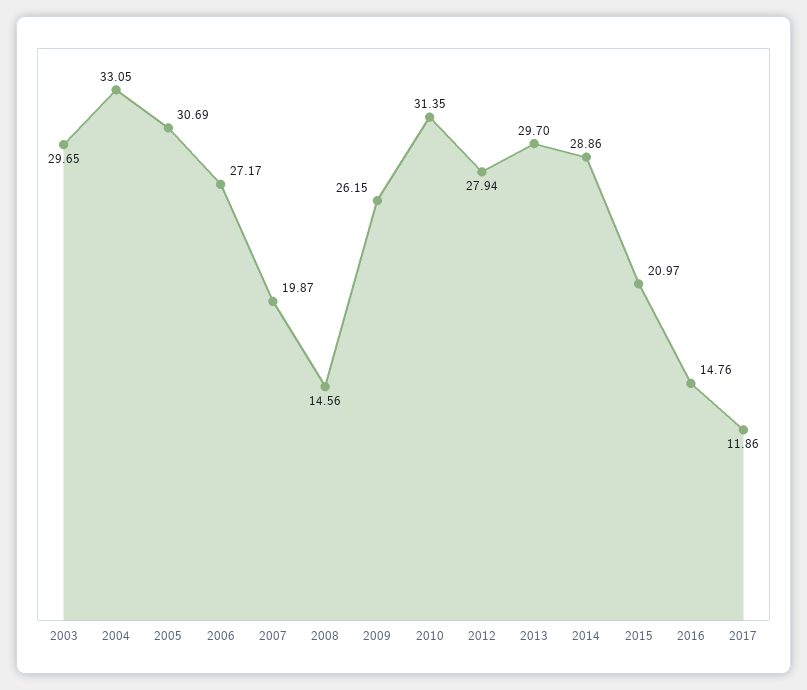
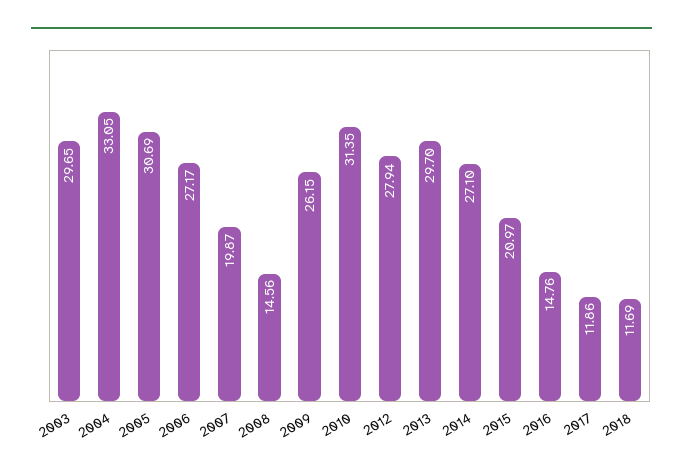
2014: 28.86 -> 27.1
2018: none -> 11.69

